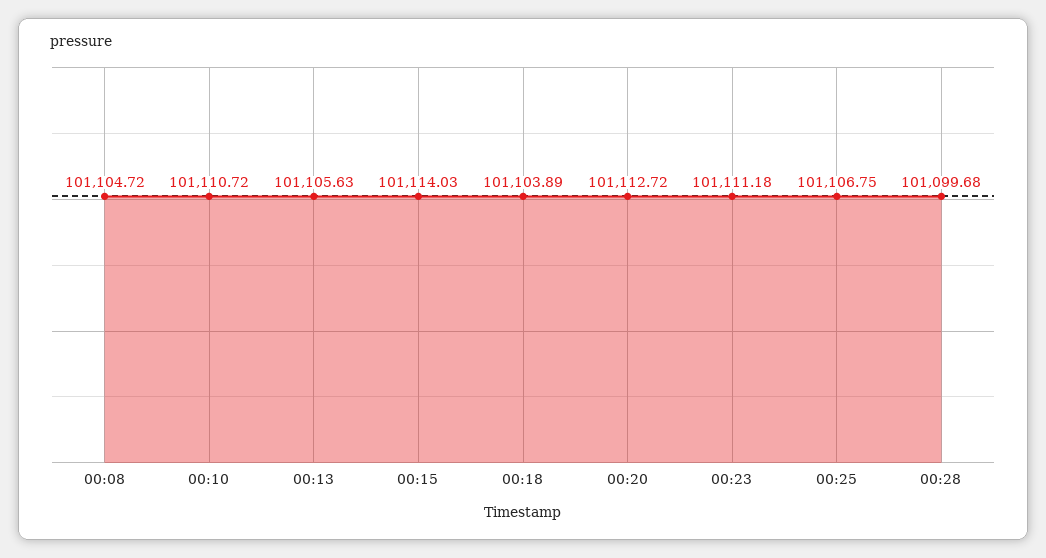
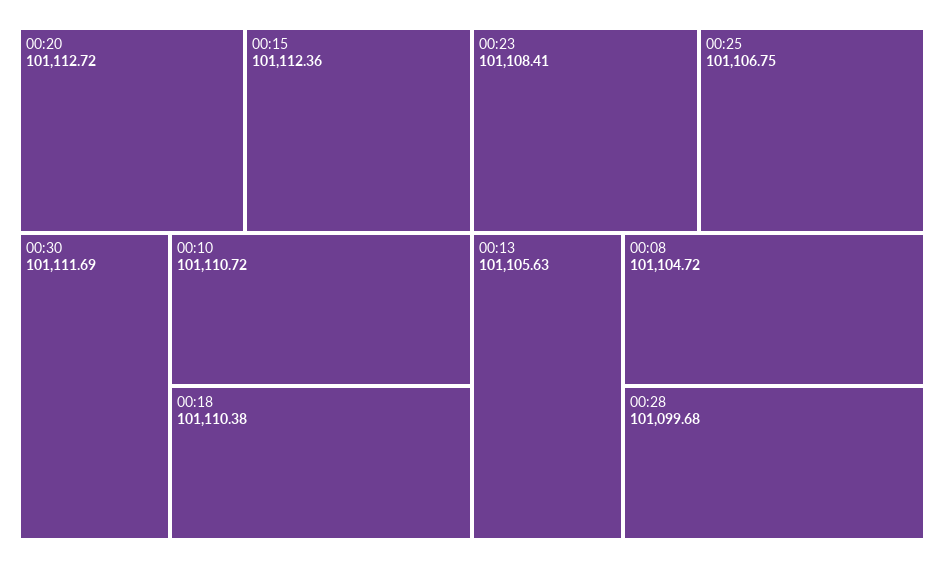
00:15: 101114.03 -> 101112.36
00:18: 101103.89 -> 101110.38
00:23: 101111.18 -> 101108.41
00:30: none -> 101111.69

